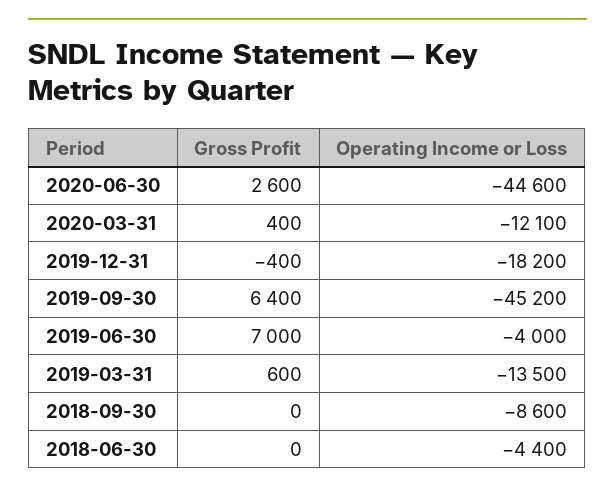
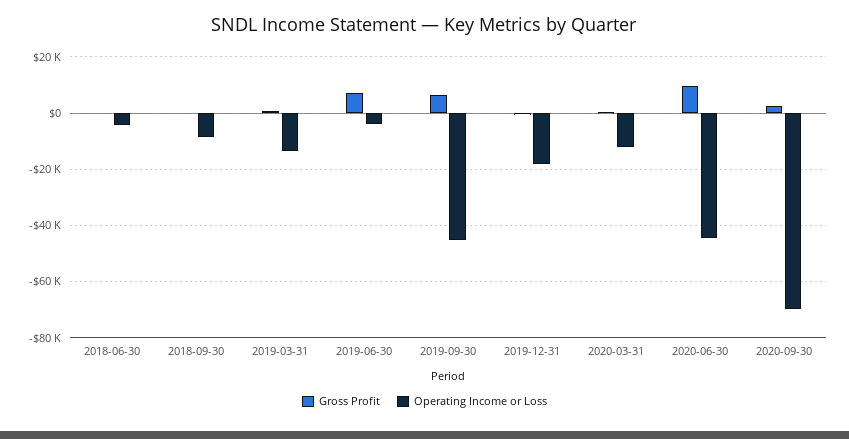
Gross Profit, 2020-06-30: 2600 -> 10000
Gross Profit, 2020-09-30: none -> 2500
Operating Income or Loss, 2020-09-30: none -> -70000

